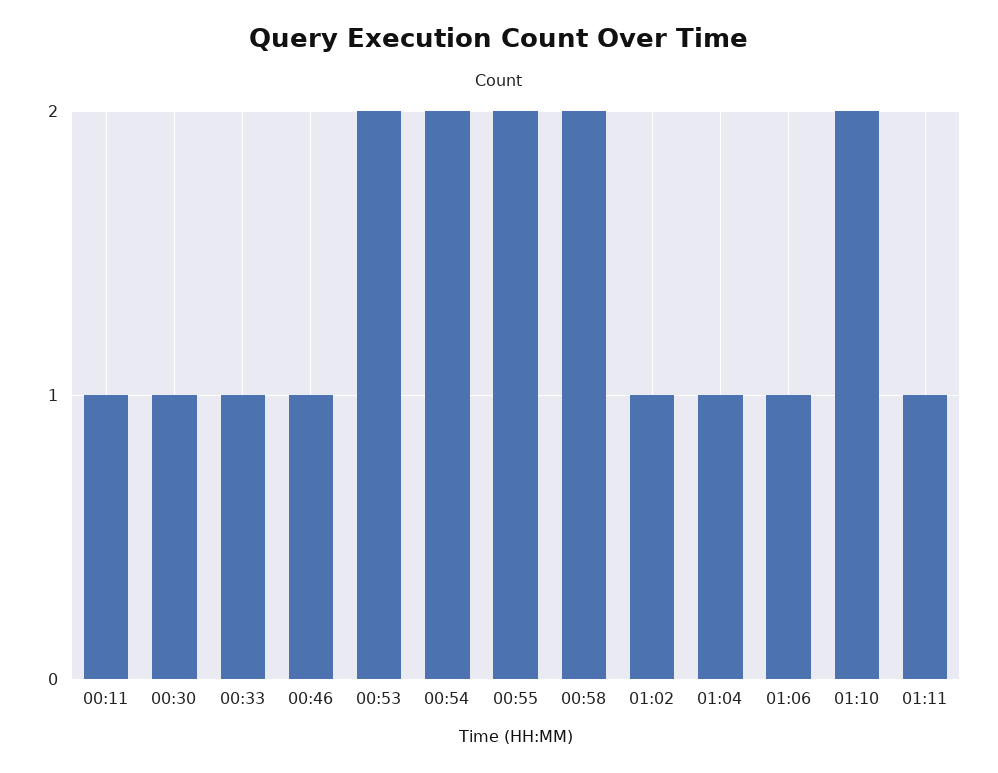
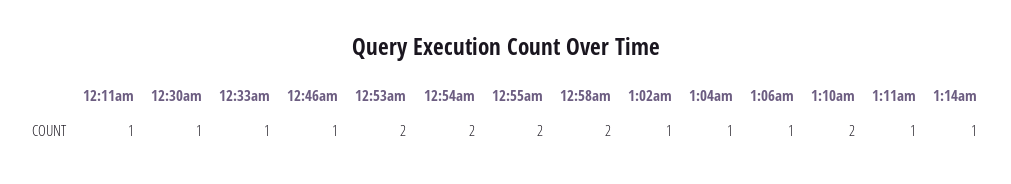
1:14am: none -> 1

